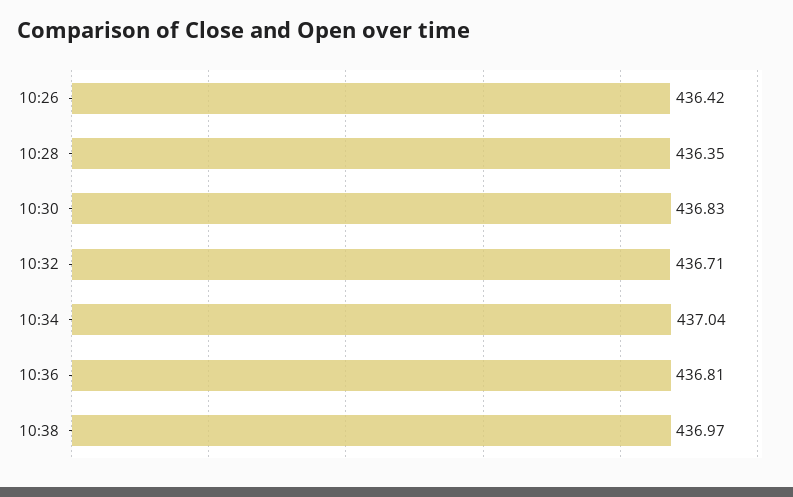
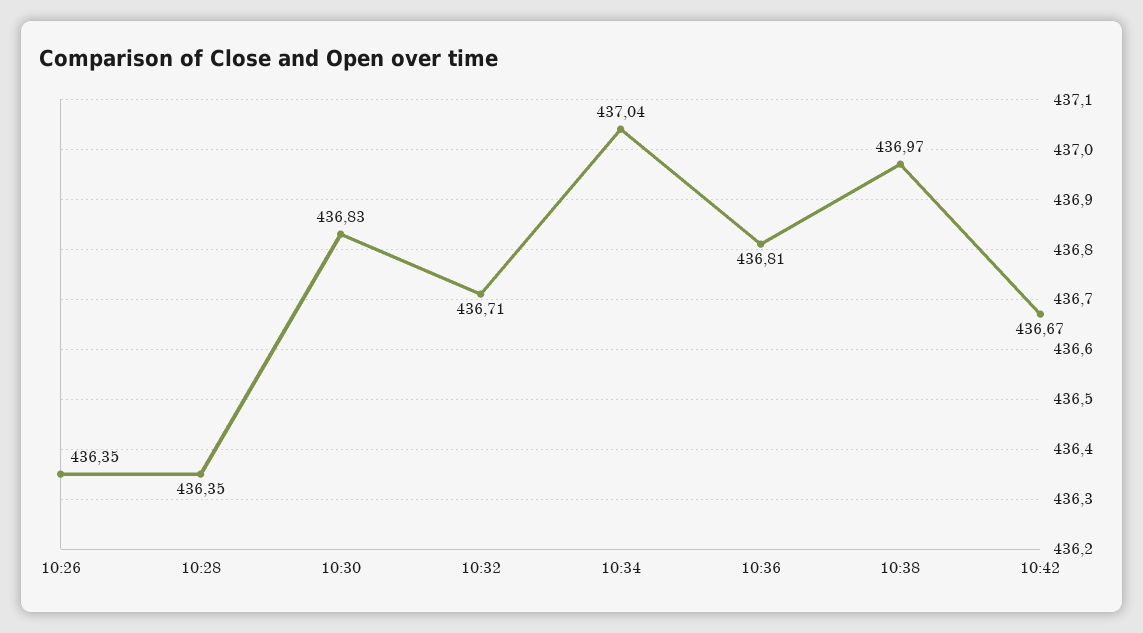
10:26: 436.42 -> 436.35
10:42: none -> 436.67

